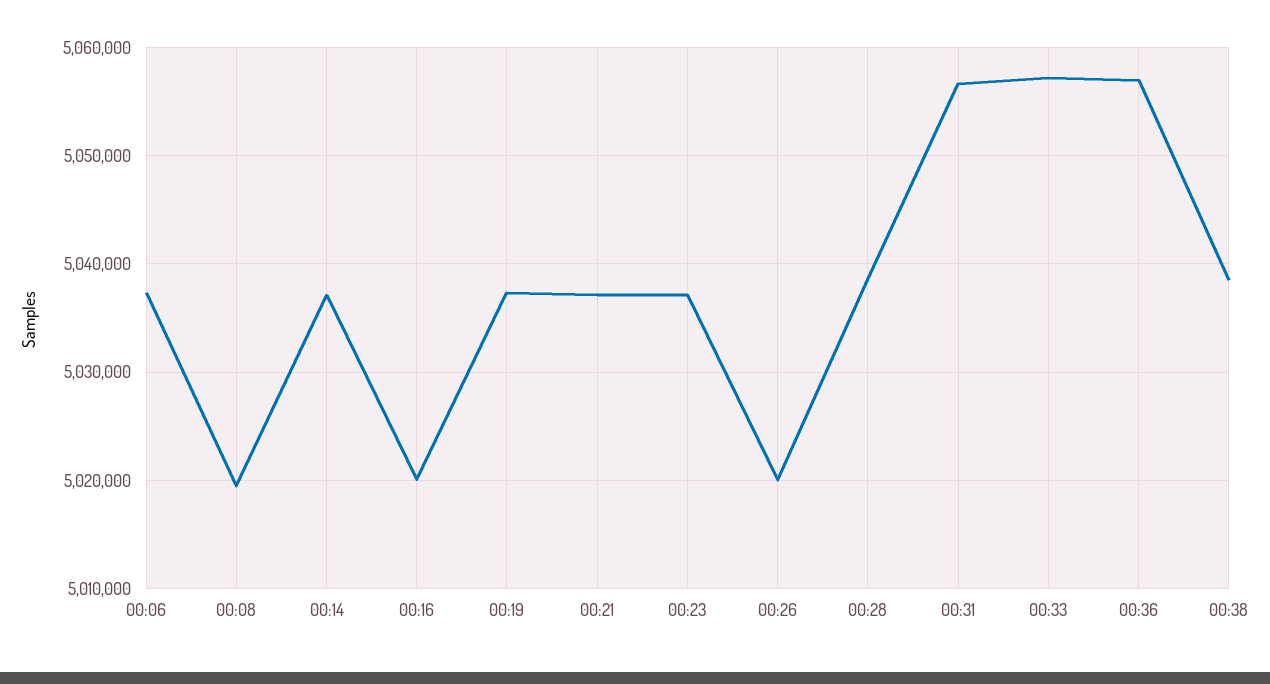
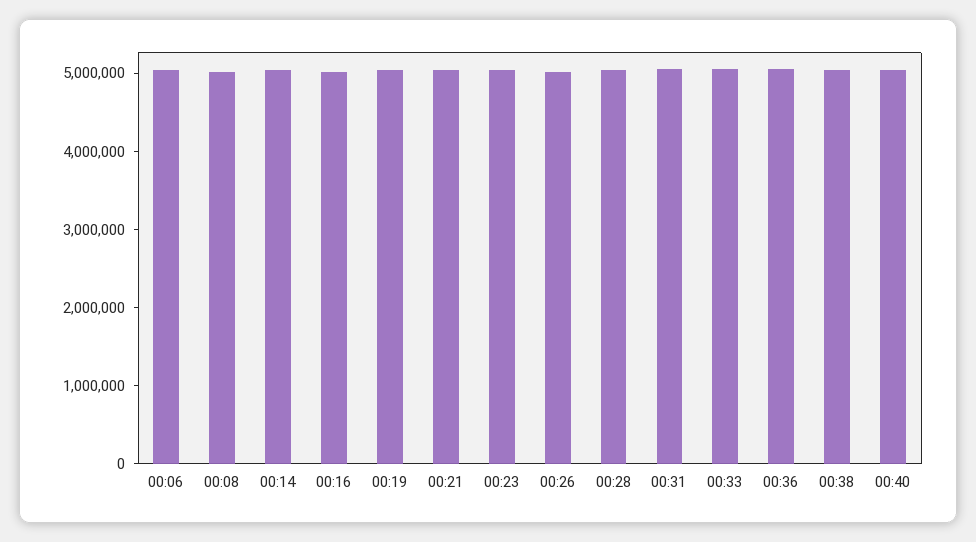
00:40: none -> 5000000

